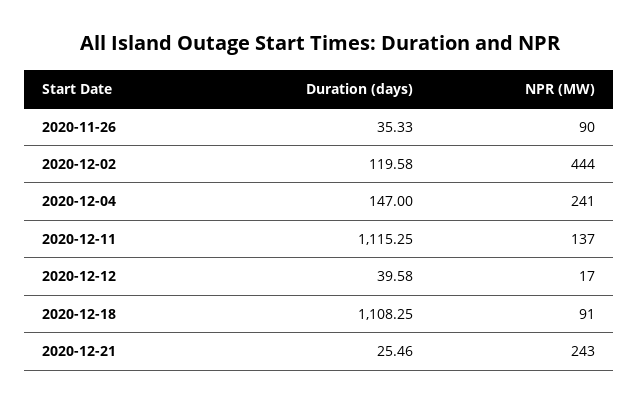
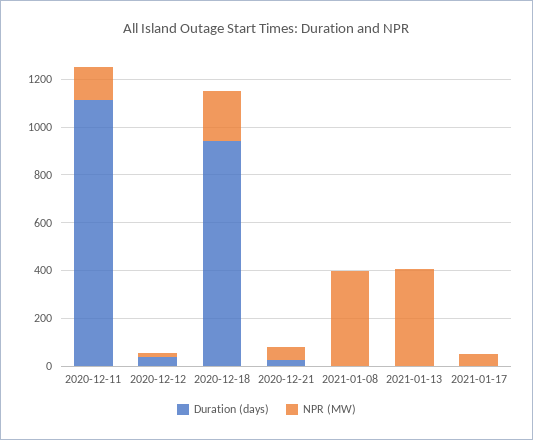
Duration (days), 2020-11-26: 35.33 -> none
NPR (MW), 2020-11-26: 90 -> none
Duration (days), 2020-12-02: 119.58 -> none
NPR (MW), 2020-12-02: 444 -> none
Duration (days), 2020-12-04: 147 -> none
NPR (MW), 2020-12-04: 241 -> none
Duration (days), 2020-12-18: 1108.25 -> 950
NPR (MW), 2020-12-18: 91 -> 200
NPR (MW), 2020-12-21: 243 -> 50
Duration (days), 2021-01-08: none -> 0
NPR (MW), 2021-01-08: none -> 400
Duration (days), 2021-01-13: none -> 0
NPR (MW), 2021-01-13: none -> 400
Duration (days), 2021-01-17: none -> 0
NPR (MW), 2021-01-17: none -> 50

